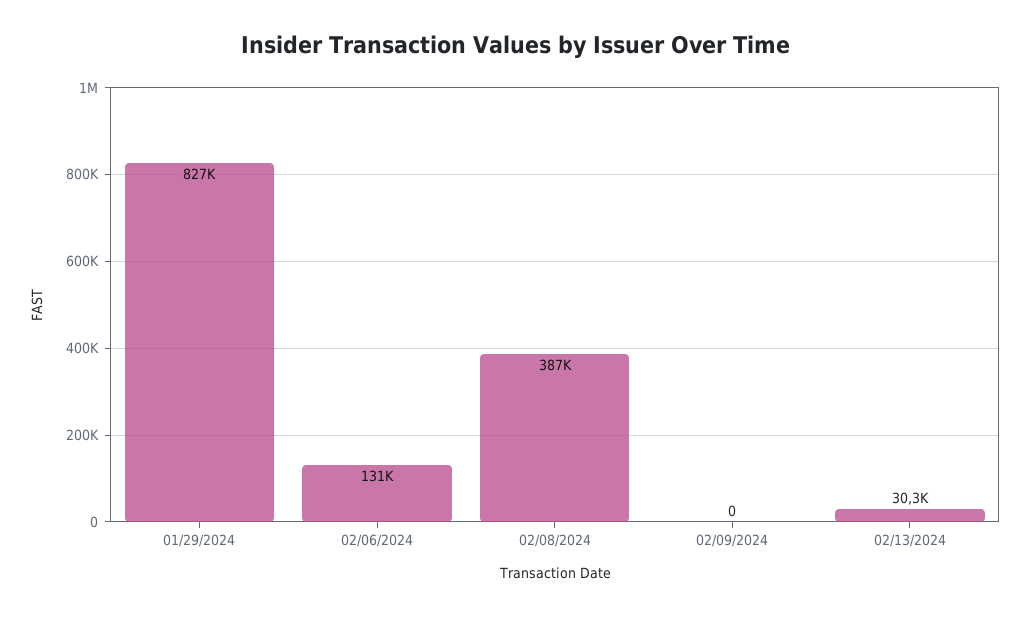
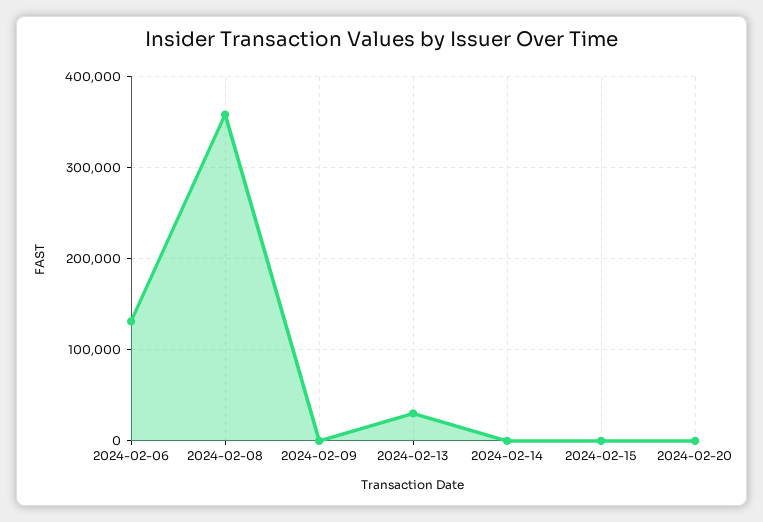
01/29/2024: 827000 -> none
02/08/2024: 387000 -> 360000
2024-02-14: none -> 0
2024-02-15: none -> 0
2024-02-20: none -> 0

